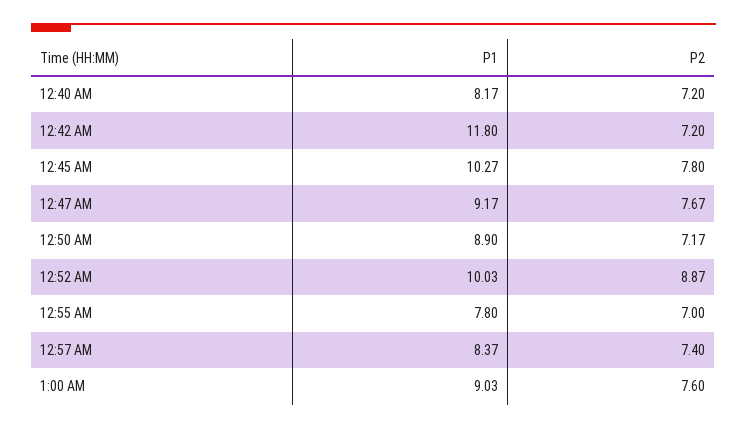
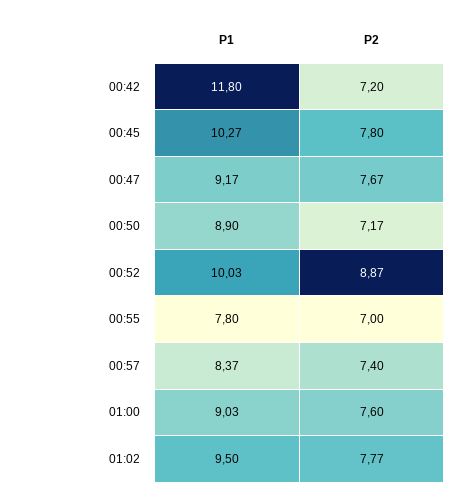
P1, 12:40 AM: 8.17 -> none
P2, 12:40 AM: 7.2 -> none
P1, 01:02: none -> 9.5
P2, 01:02: none -> 7.77

